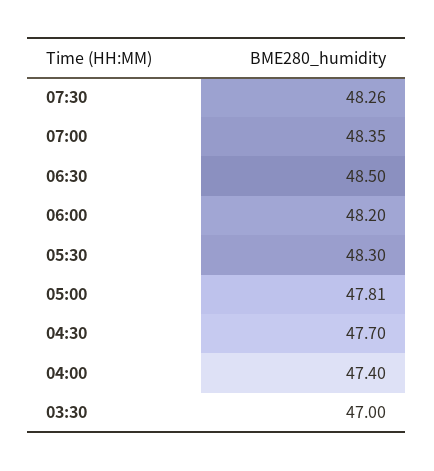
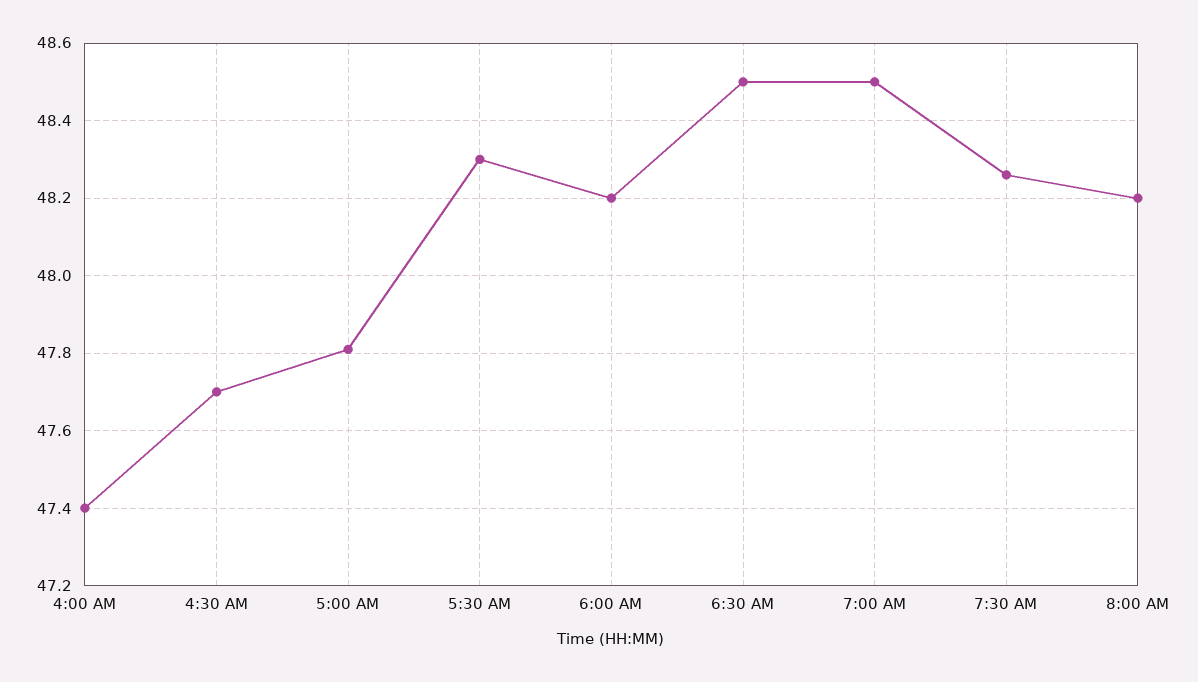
07:00: 48.35 -> 48.5
03:30: 47 -> none
8:00 AM: none -> 48.2

